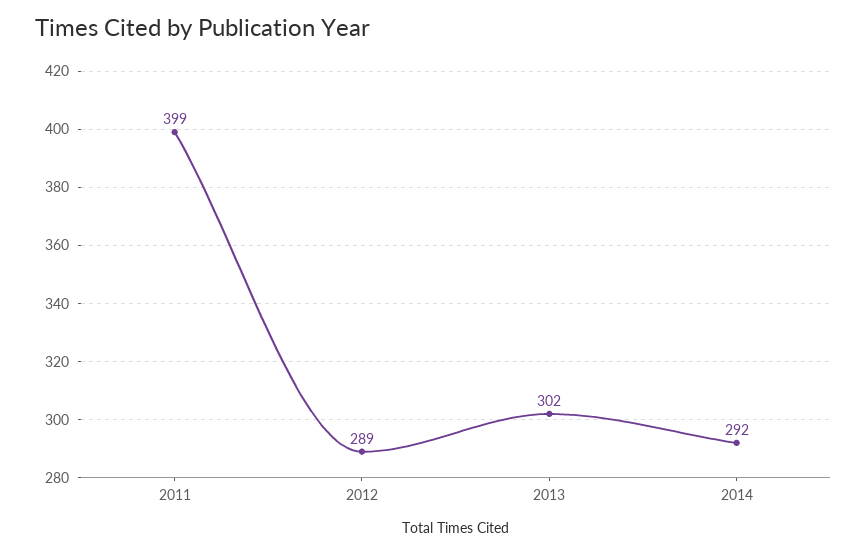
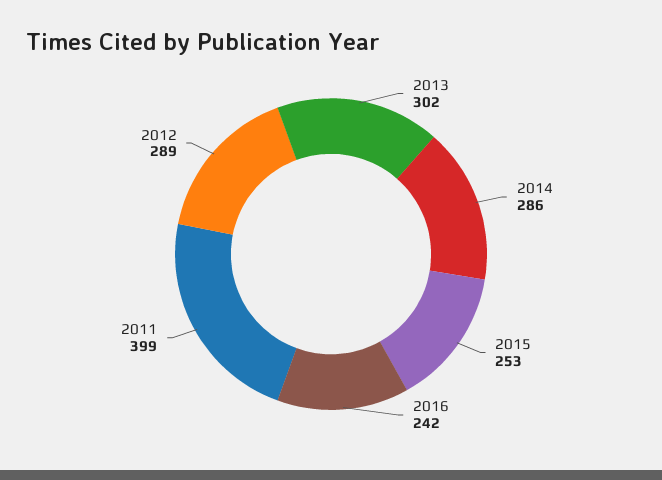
2014: 292 -> 286
2015: none -> 253
2016: none -> 242

